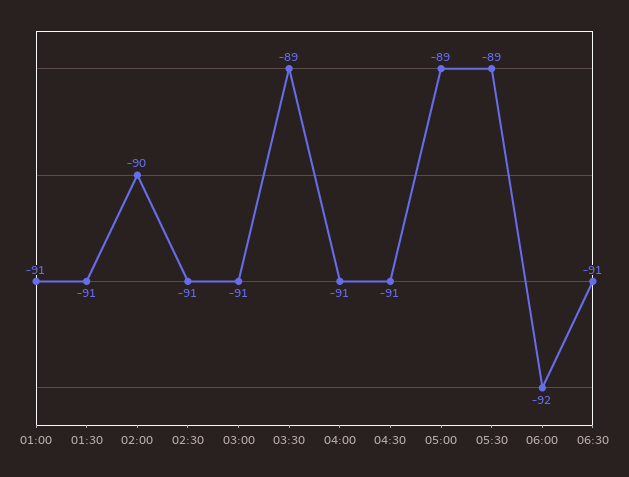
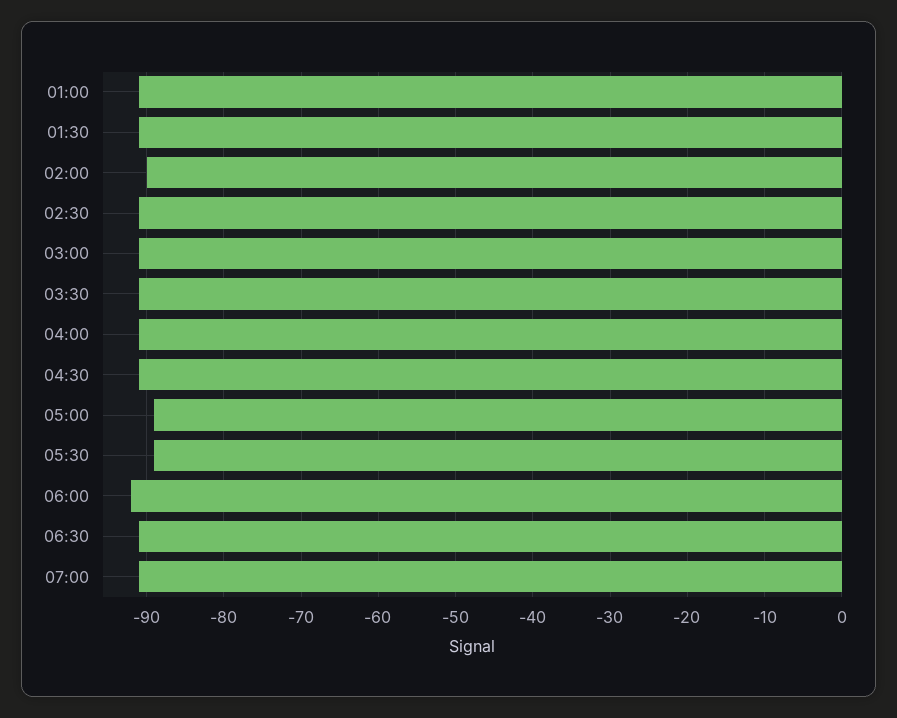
03:30: -89 -> -91
07:00: none -> -91

